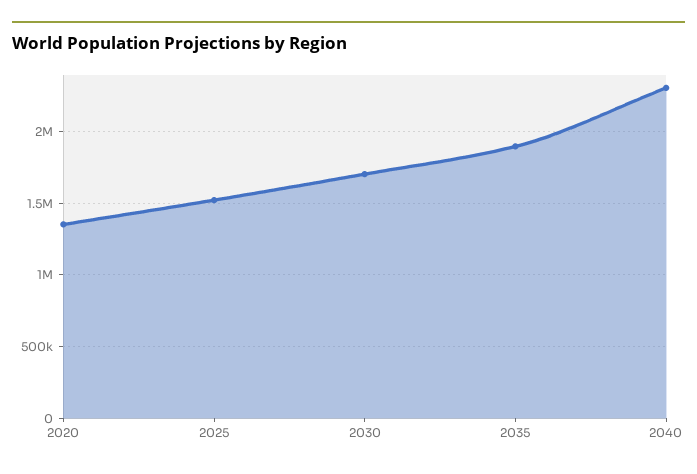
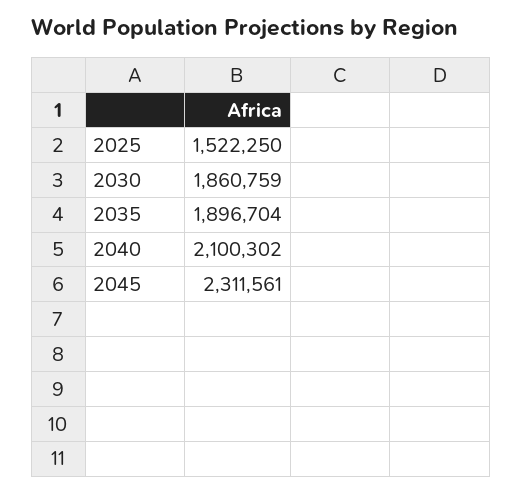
2020: 1350000 -> none
2030: 1700000 -> 1860759
2040: 2300000 -> 2100302
2045: none -> 2311561

